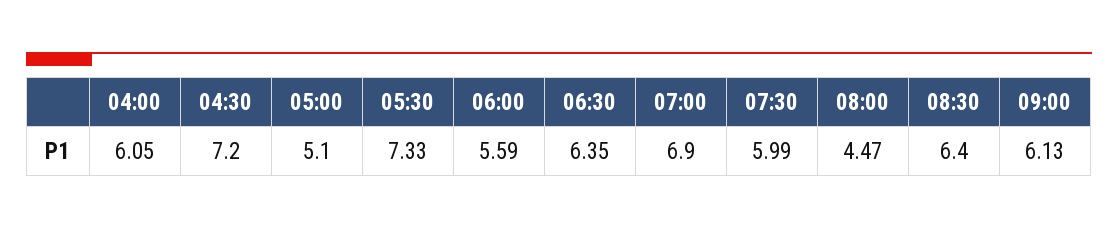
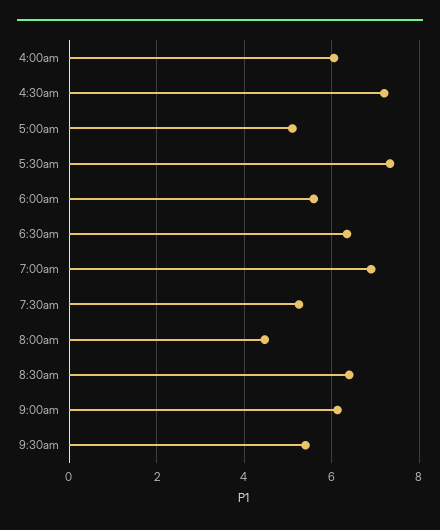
07:30: 5.99 -> 5.2
9:30am: none -> 5.4

